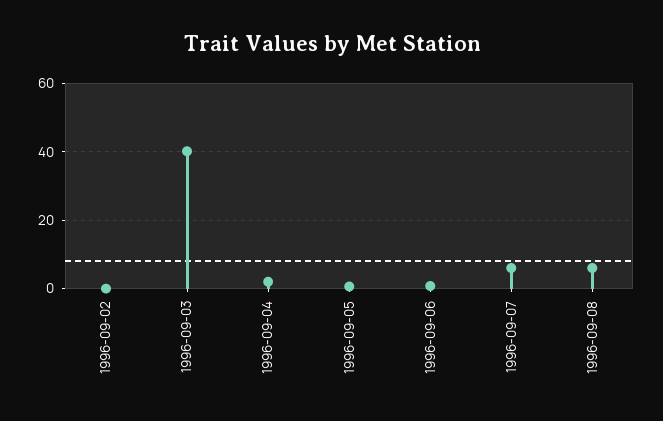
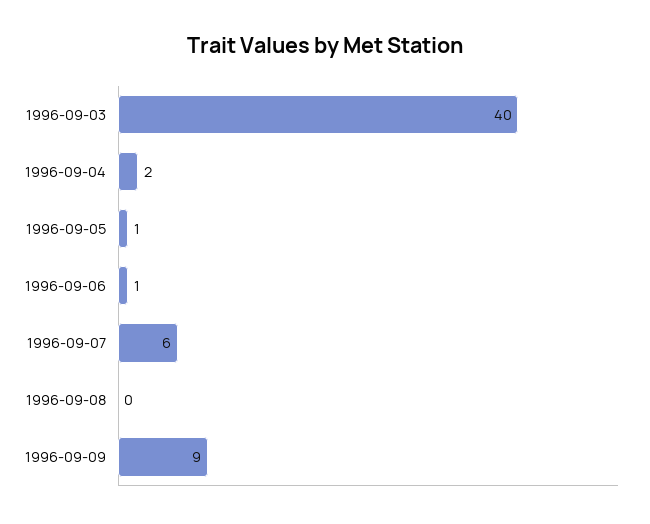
1996-09-02: 0 -> none
1996-09-08: 6 -> 0
1996-09-09: none -> 9

